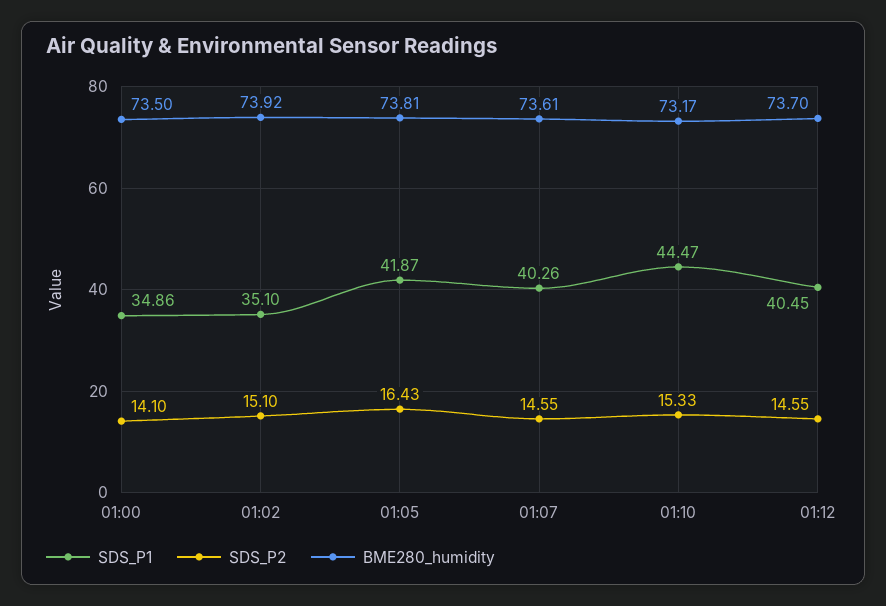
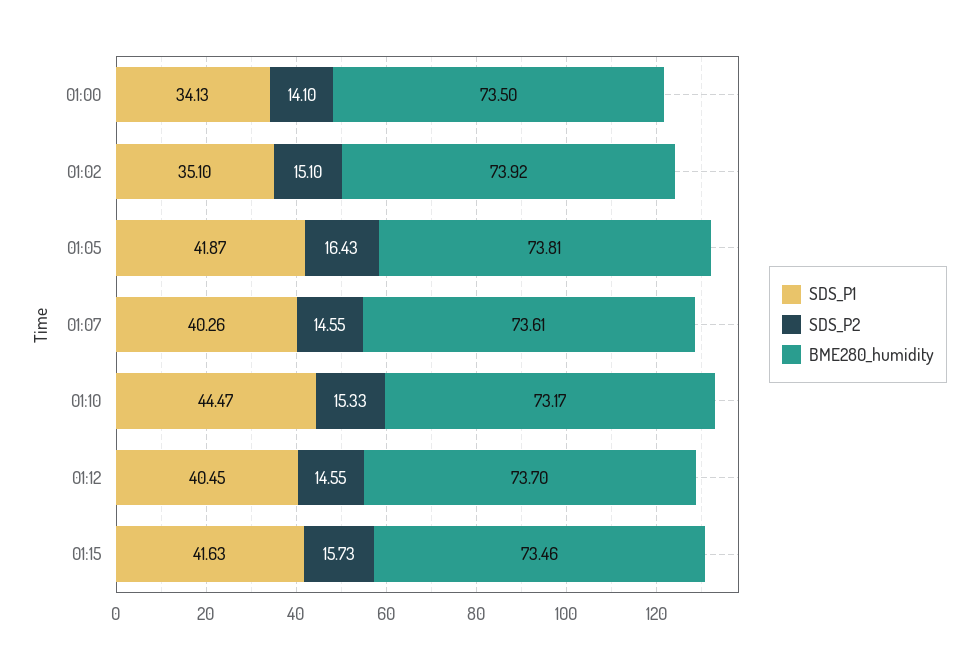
SDS_P1, 01:00: 34.86 -> 34.13
SDS_P1, 01:15: none -> 41.63
SDS_P2, 01:15: none -> 15.73
BME280_humidity, 01:15: none -> 73.46

